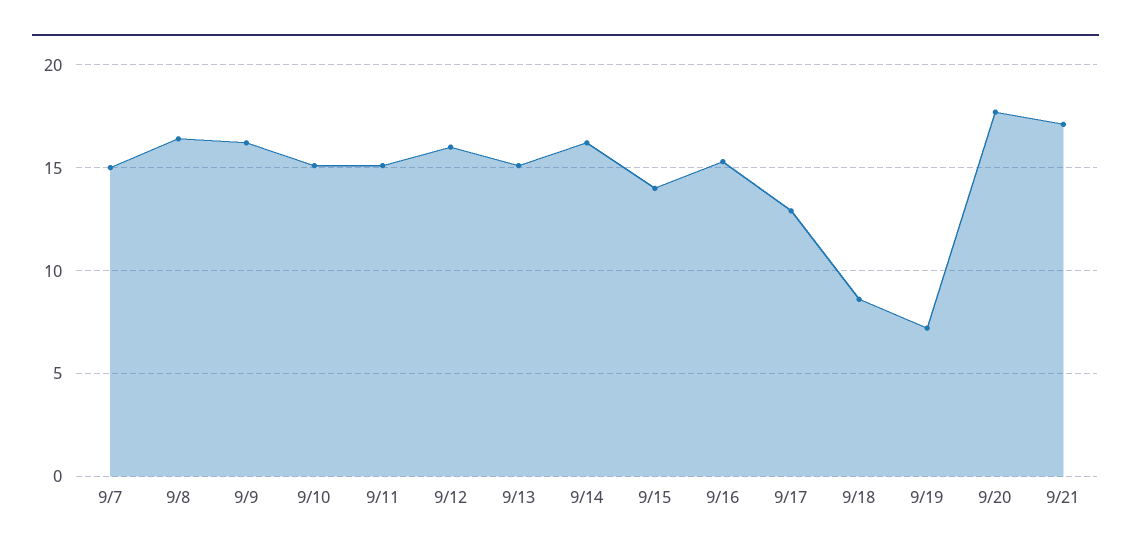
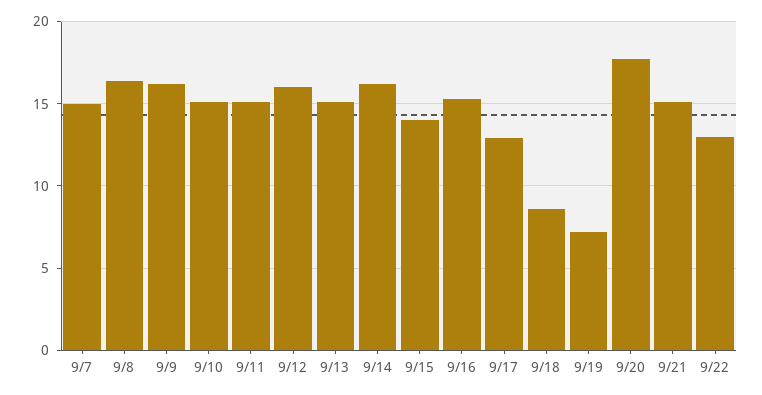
9/21: 17 -> 15
9/22: none -> 13

